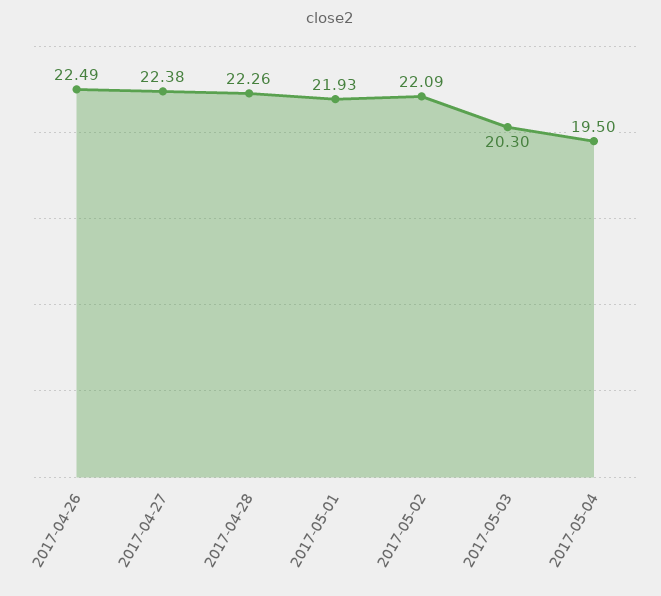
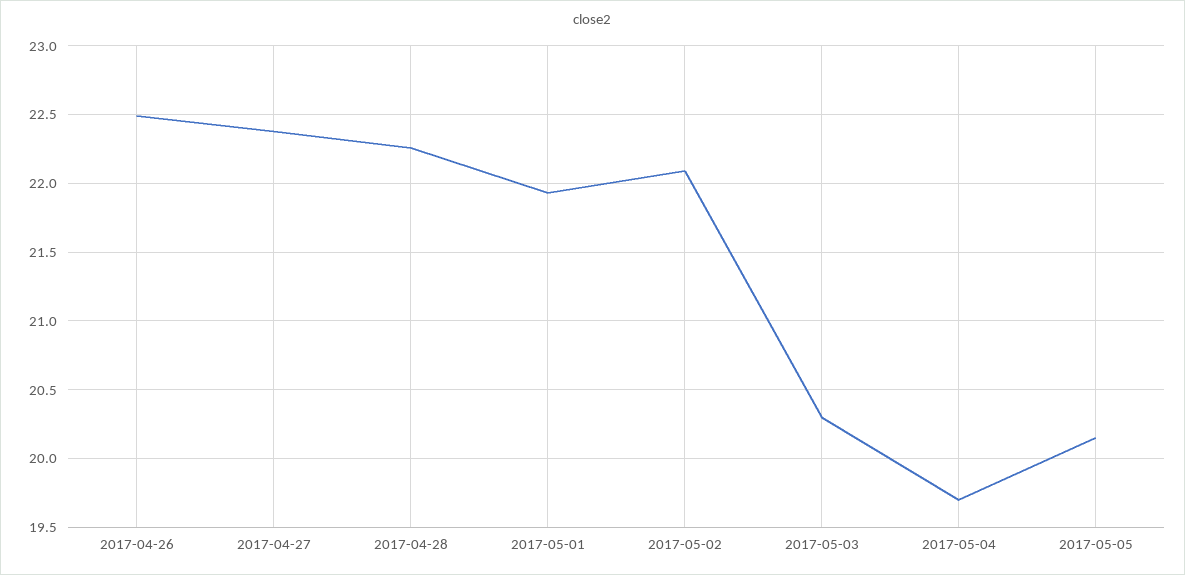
2017-05-04: 19.5 -> 19.7
2017-05-05: none -> 20.15

